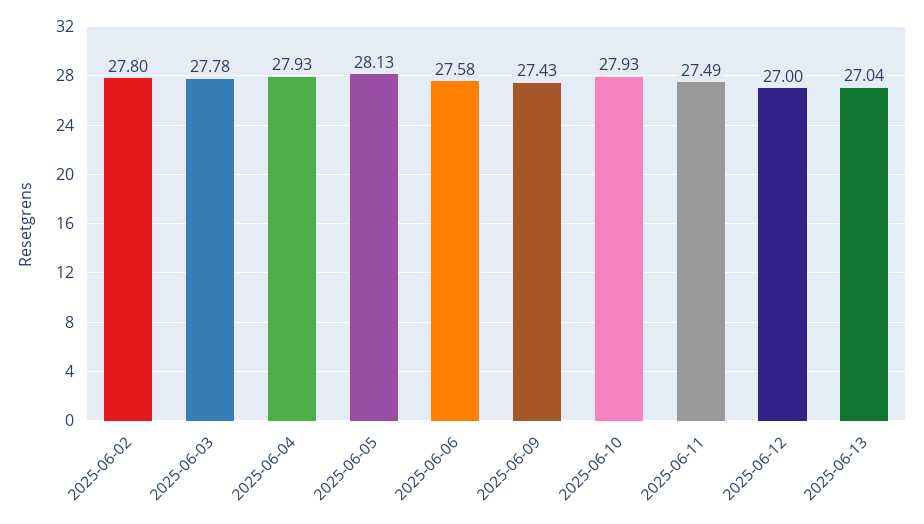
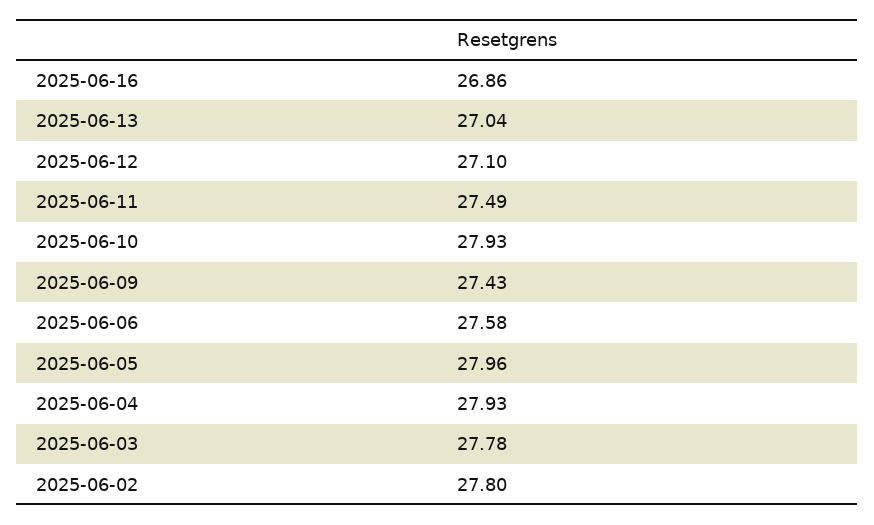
2025-06-05: 28.13 -> 27.96
2025-06-12: 27 -> 27.1
2025-06-16: none -> 26.86

